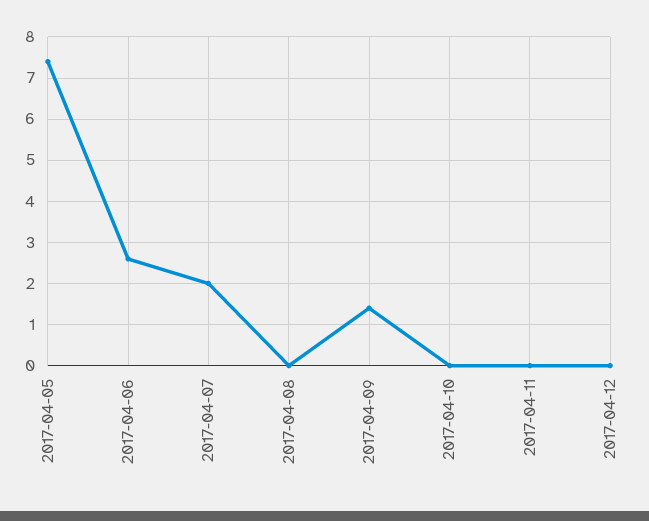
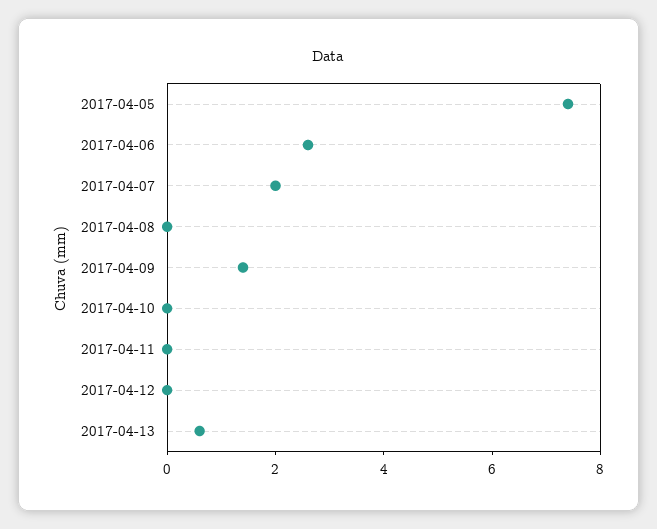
2017-04-13: none -> 0.5

